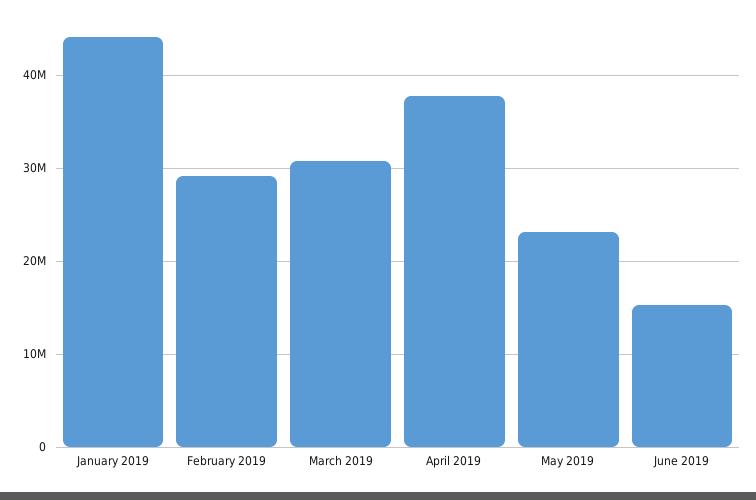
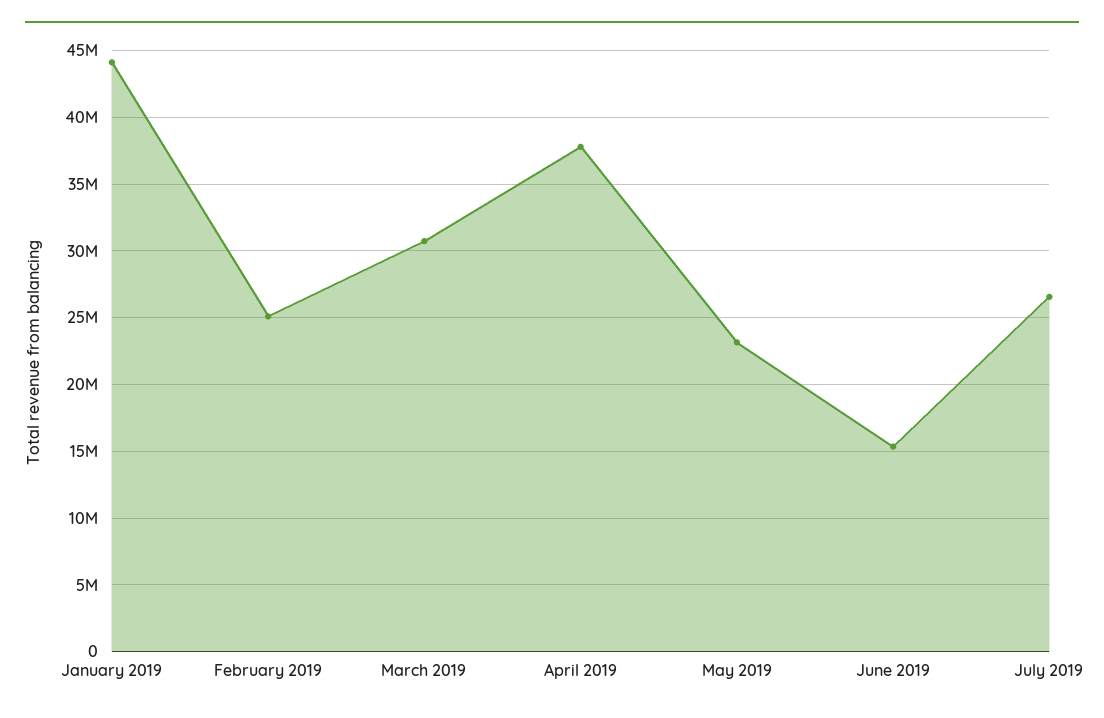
February 2019: 29000000 -> 25000000
July 2019: none -> 26500000

